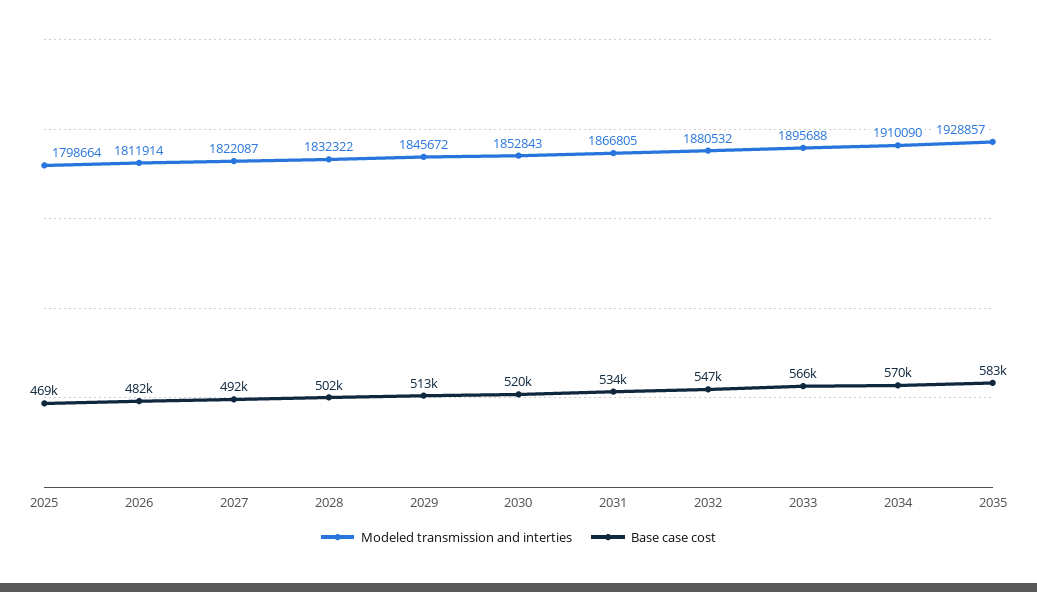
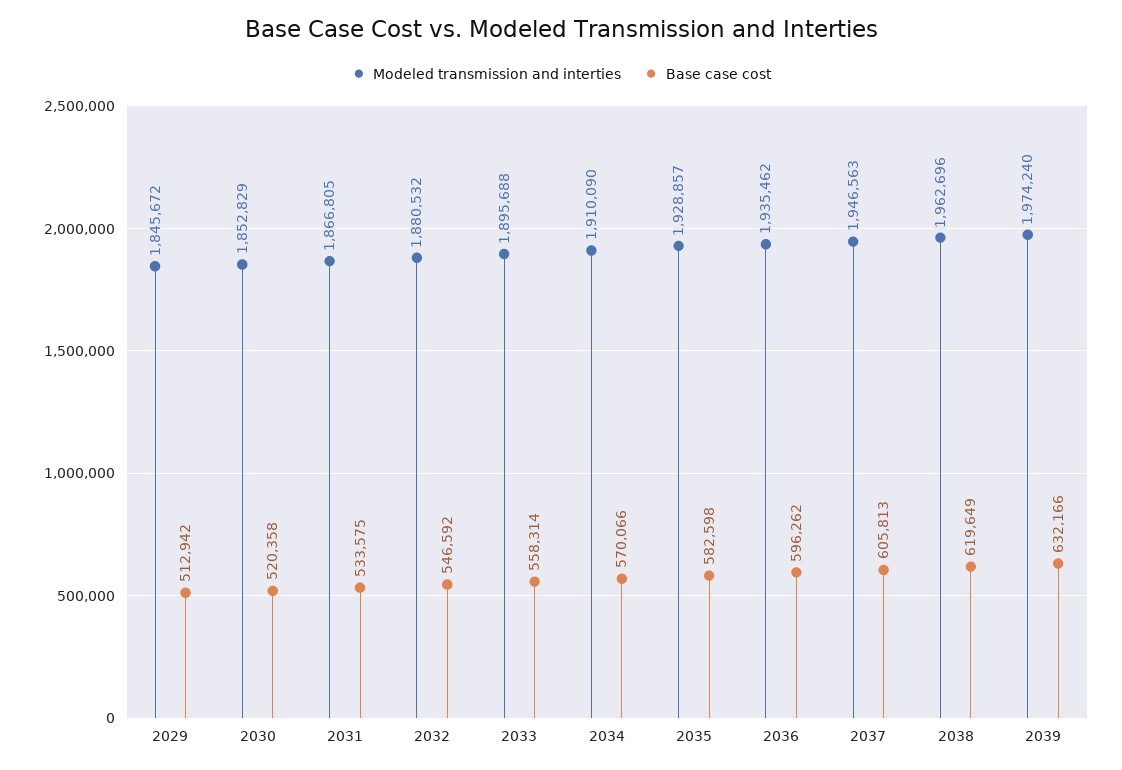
Modeled transmission and interties, 2025: 1798664 -> none
Base case cost, 2025: 469000 -> none
Modeled transmission and interties, 2026: 1811914 -> none
Base case cost, 2026: 482000 -> none
Modeled transmission and interties, 2027: 1822087 -> none
Base case cost, 2027: 492000 -> none
Modeled transmission and interties, 2028: 1832322 -> none
Base case cost, 2028: 502000 -> none
Modeled transmission and interties, 2030: 1852843 -> 1852829
Base case cost, 2033: 566000 -> 558314
Modeled transmission and interties, 2036: none -> 1935462
Base case cost, 2036: none -> 596262
Modeled transmission and interties, 2037: none -> 1946563
Base case cost, 2037: none -> 605813
Modeled transmission and interties, 2038: none -> 1962696
Base case cost, 2038: none -> 619649
Modeled transmission and interties, 2039: none -> 1974240
Base case cost, 2039: none -> 632166

